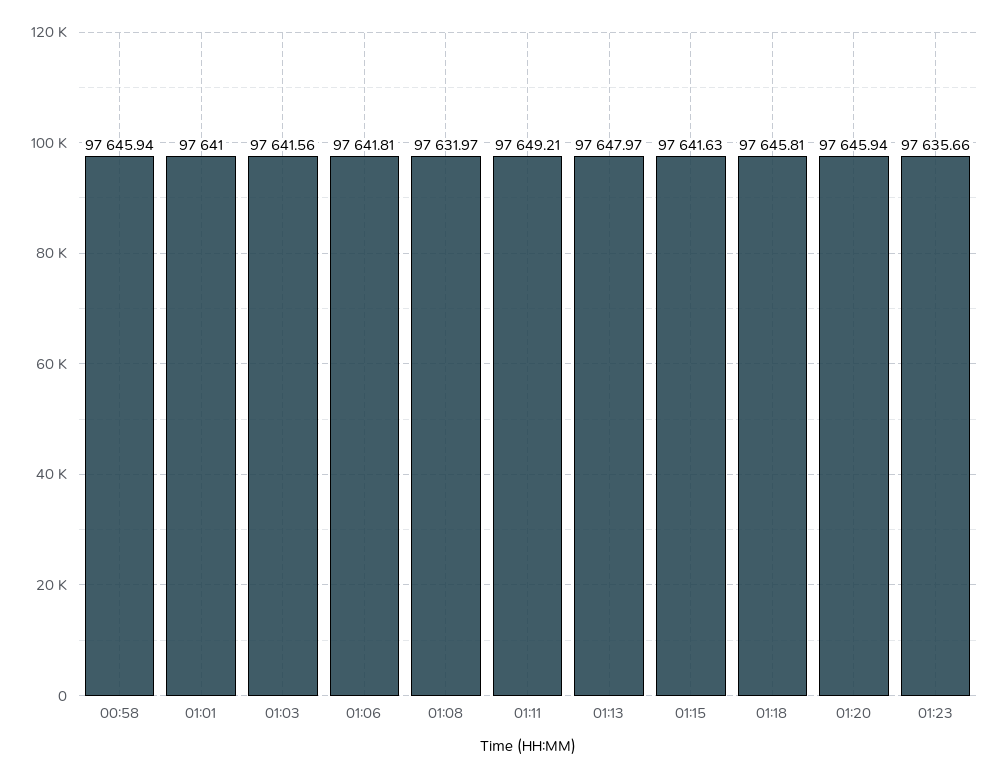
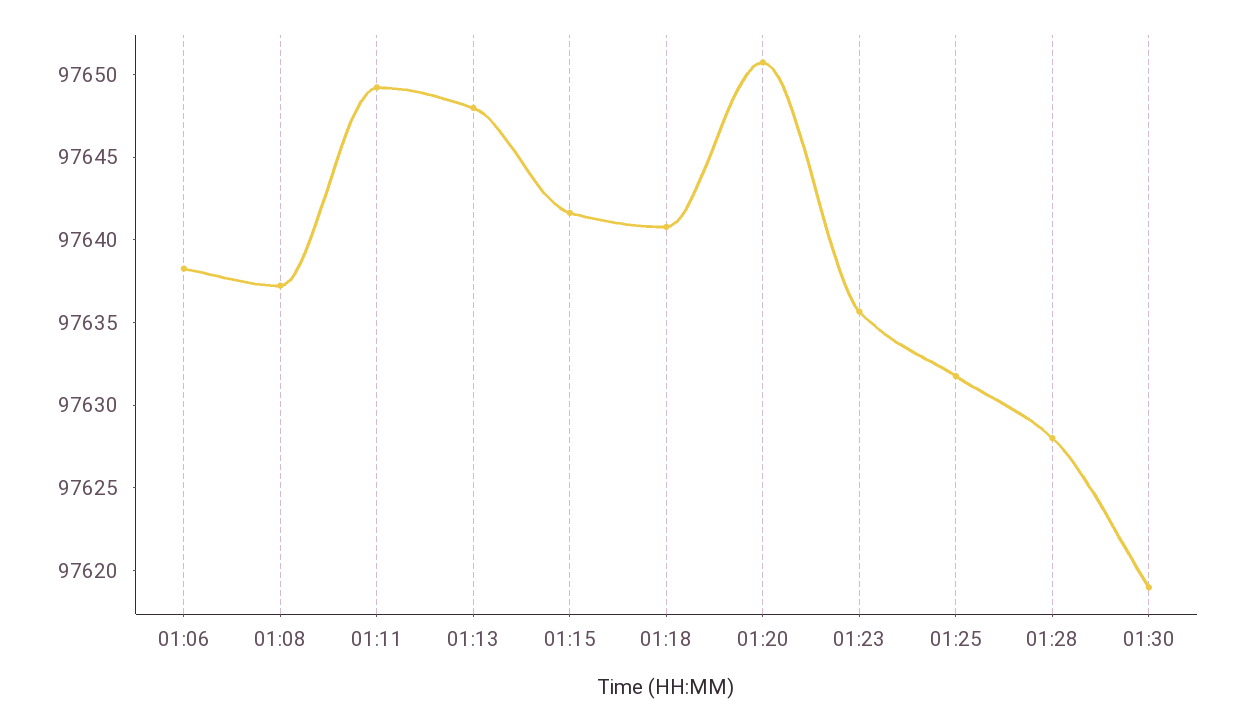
00:58: 97645.94 -> none
01:01: 97641 -> none
01:03: 97641.56 -> none
01:06: 97641.81 -> 97638
01:08: 97631.97 -> 97637
01:18: 97645.81 -> 97641
01:20: 97645.94 -> 97651
01:25: none -> 97632
01:28: none -> 97628
01:30: none -> 97619

